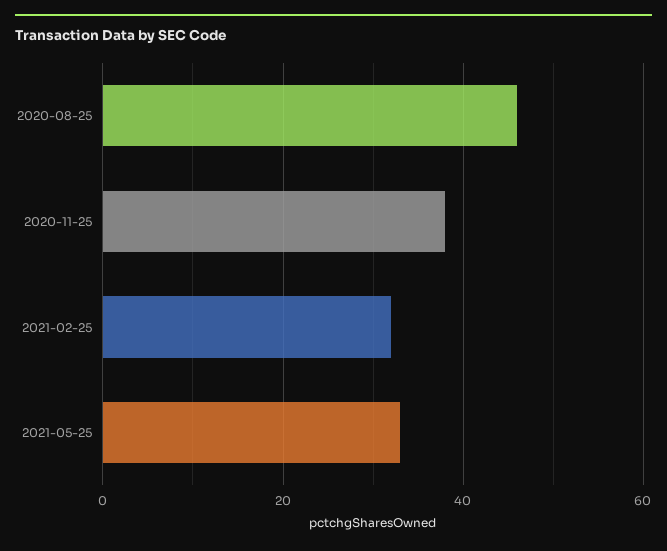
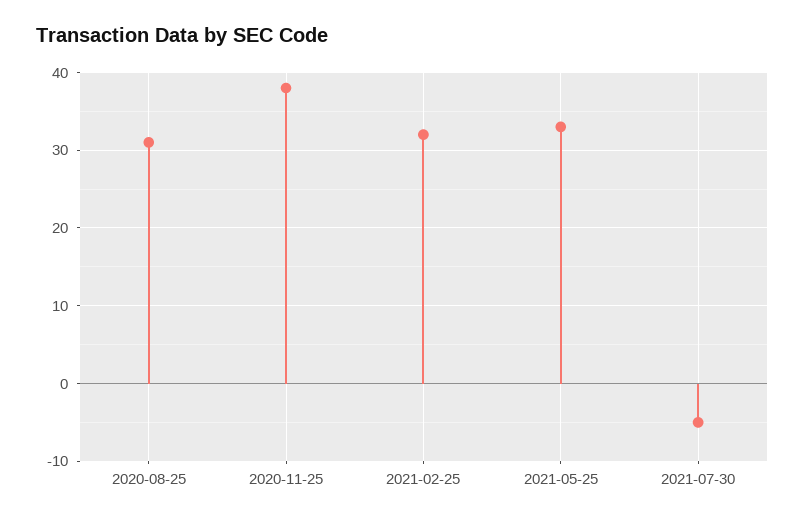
2020-08-25: 45 -> 31
2021-07-30: none -> -5

